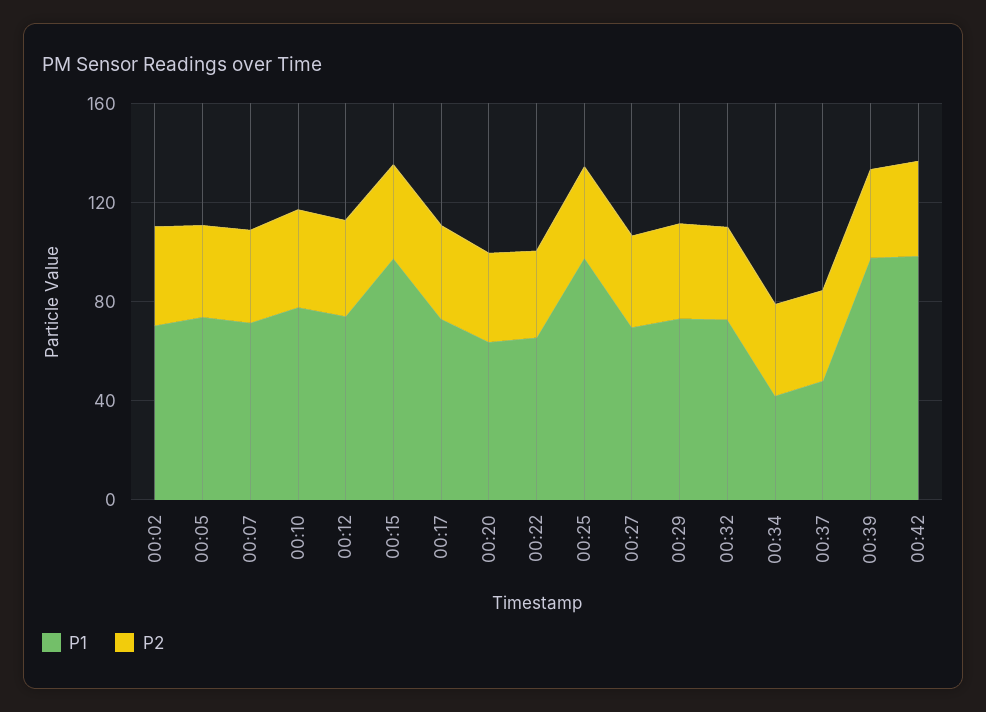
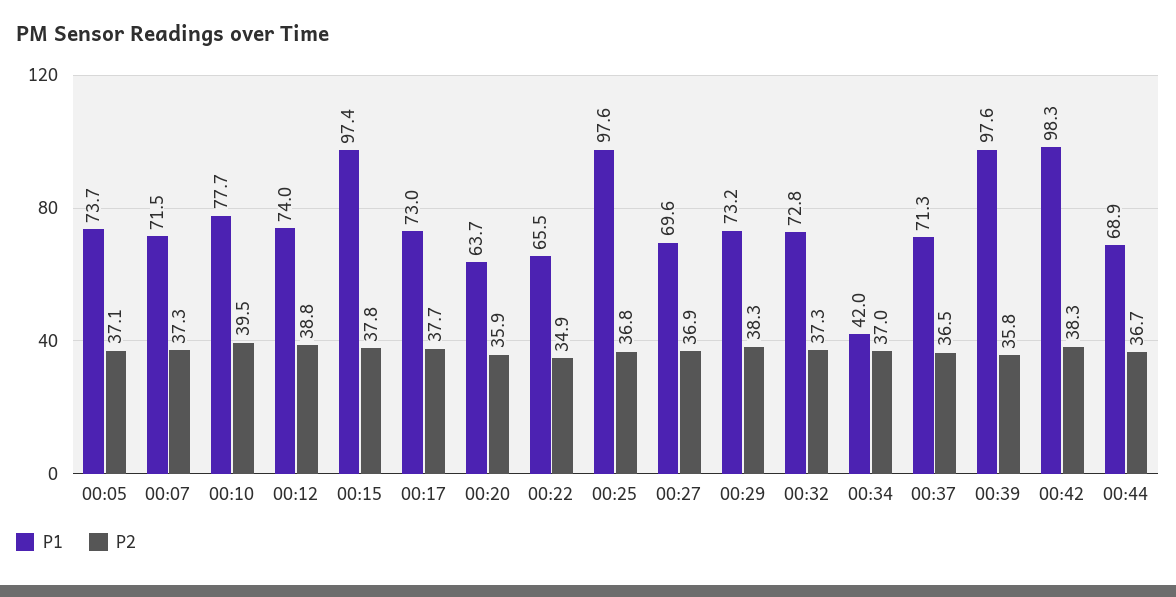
P1, 00:02: 70 -> none
P2, 00:02: 40 -> none
P1, 00:37: 50 -> 71.3
P1, 00:44: none -> 68.9
P2, 00:44: none -> 36.7

